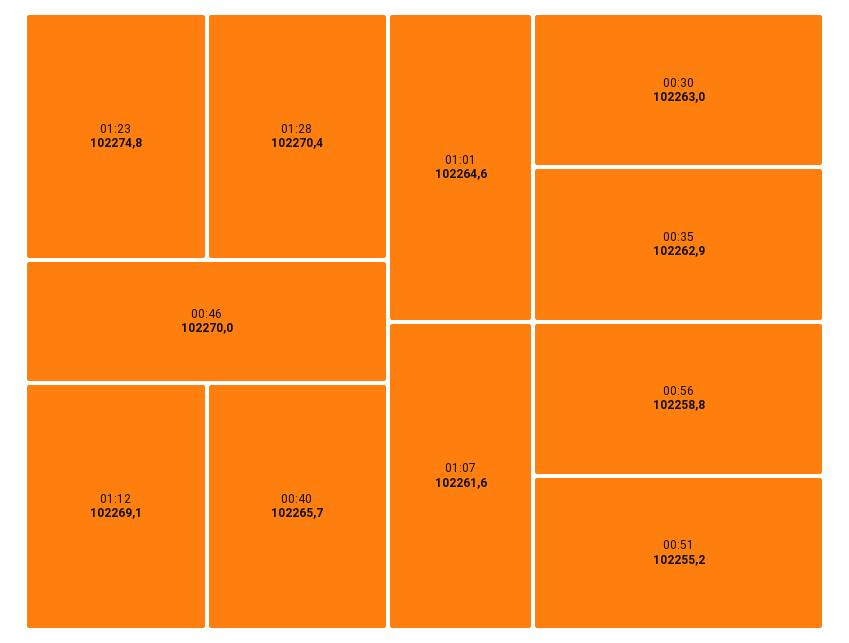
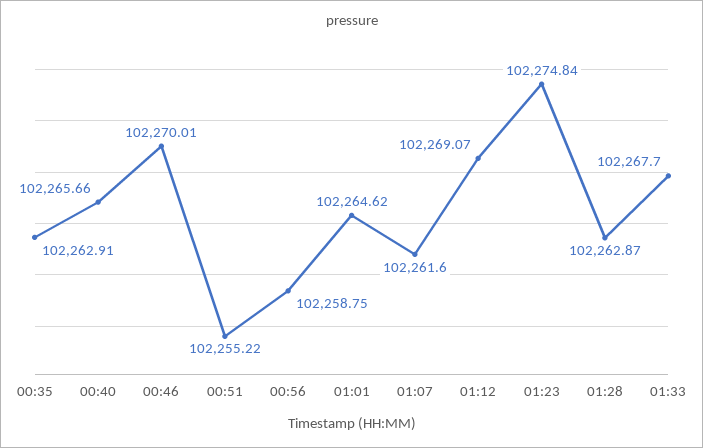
01:28: 102270.4 -> 102262.87
00:30: 102263 -> none
01:33: none -> 102267.7

